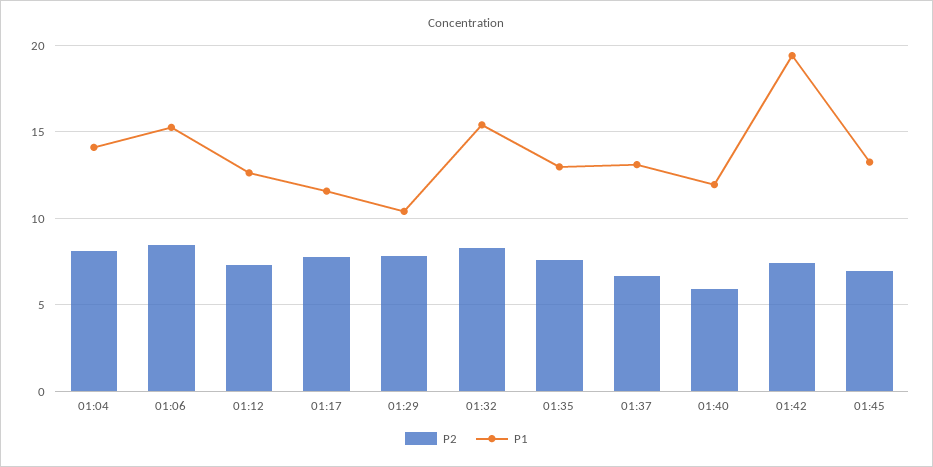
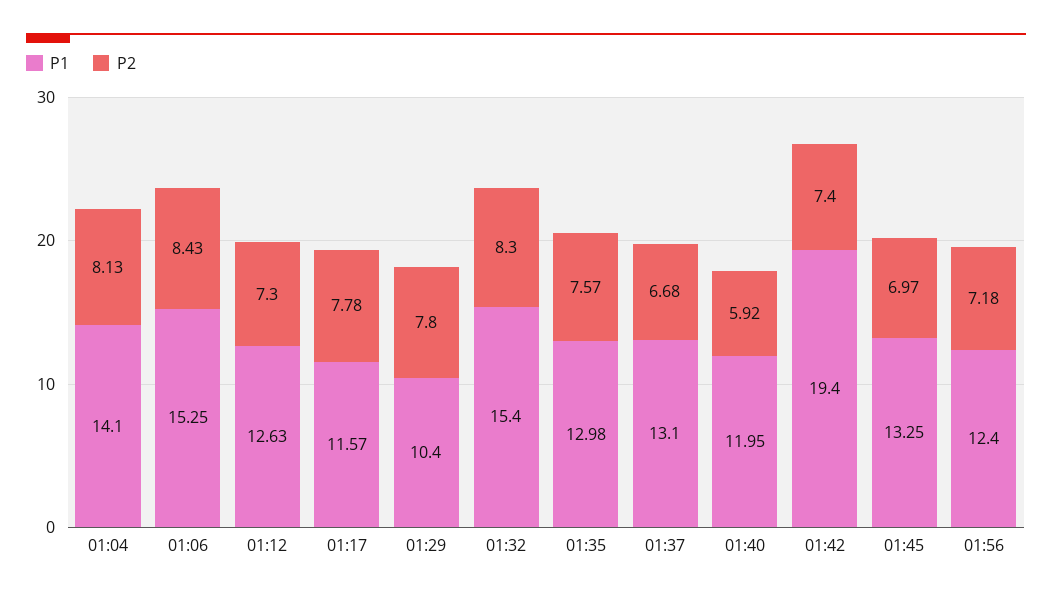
P1, 01:56: none -> 12.4
P2, 01:56: none -> 7.18

